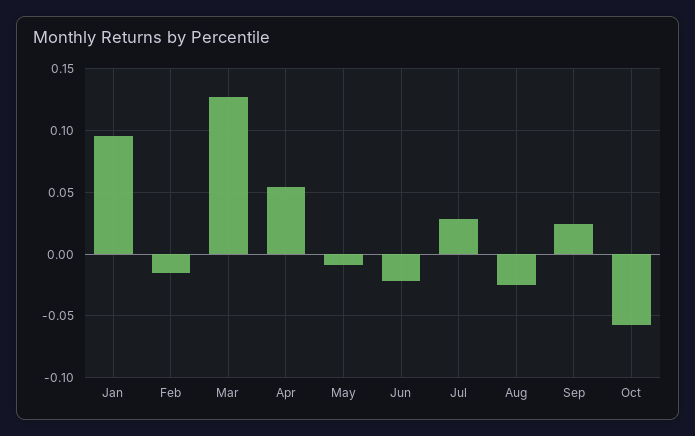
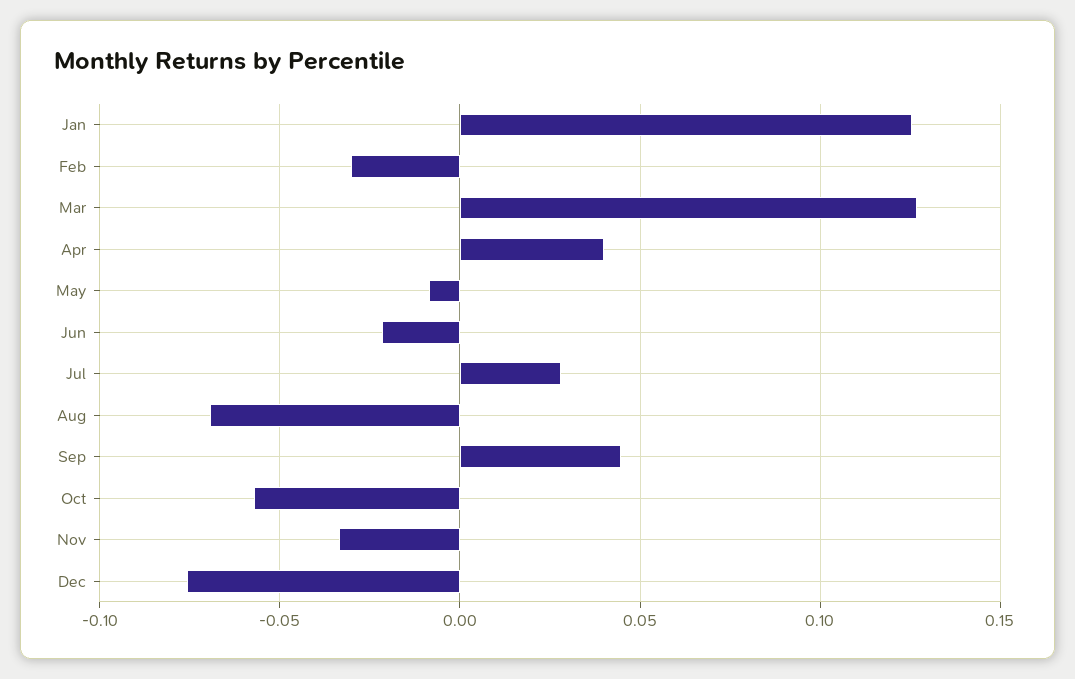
Jan: 0.095 -> 0.125
Feb: -0.015 -> -0.03
Apr: 0.055 -> 0.04
Aug: -0.025 -> -0.07
Sep: 0.025 -> 0.045
Nov: none -> -0.035
Dec: none -> -0.075

